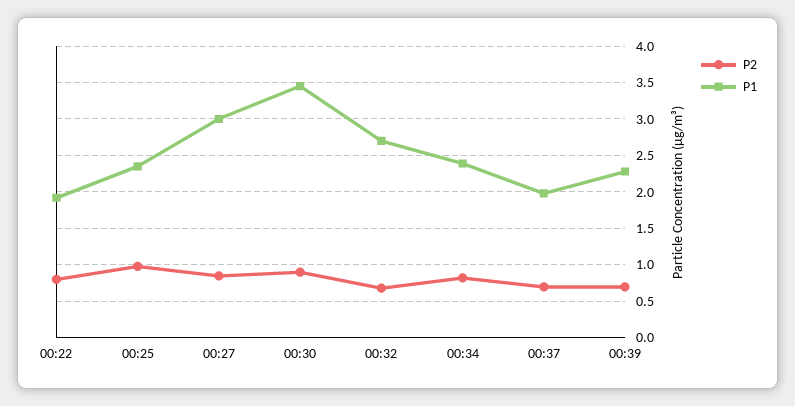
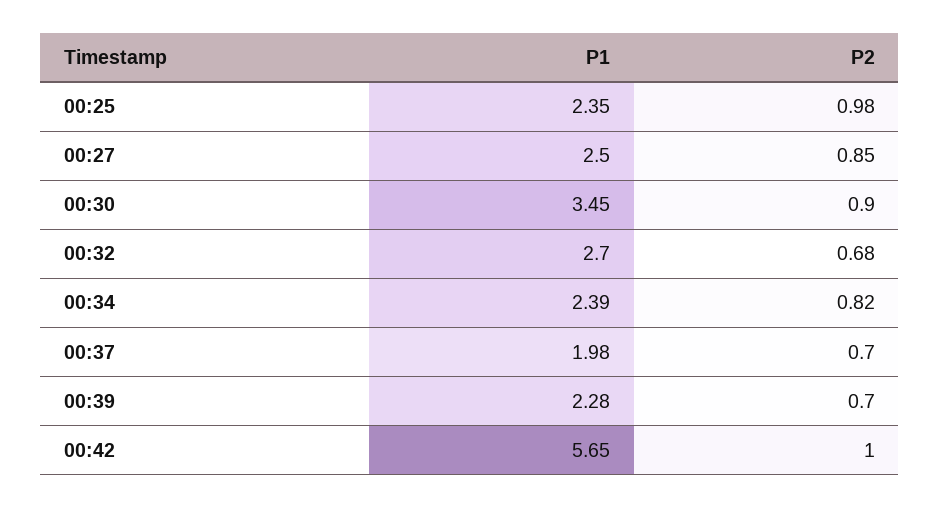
P2, 00:22: 0.8 -> none
P1, 00:22: 1.9 -> none
P1, 00:27: 3 -> 2.5
P1, 00:42: none -> 5.65
P2, 00:42: none -> 1

